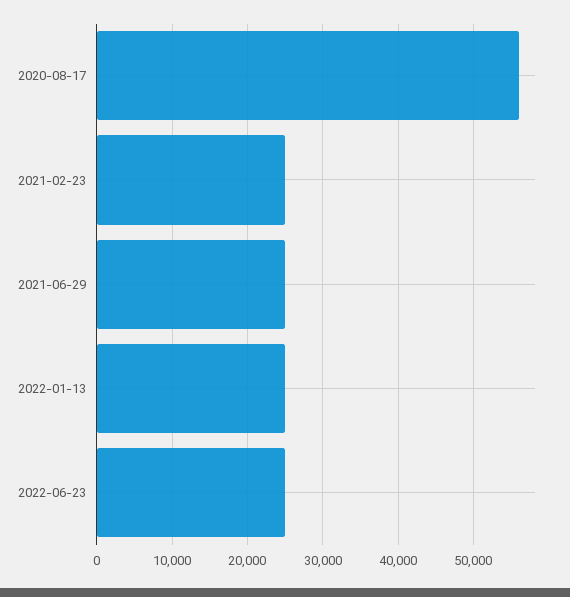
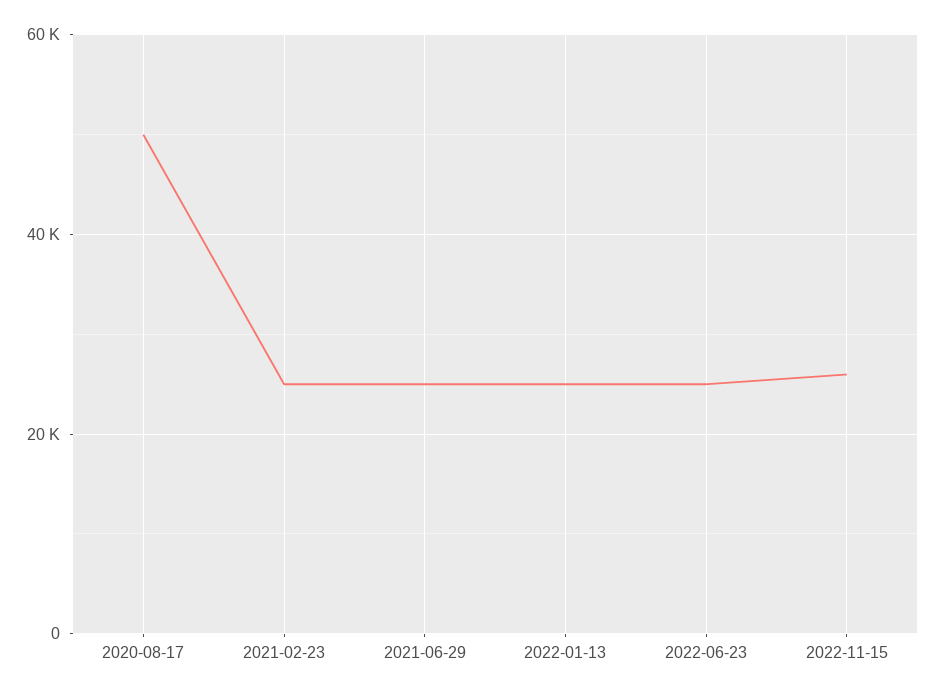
2020-08-17: 56000 -> 50000
2022-11-15: none -> 26000

